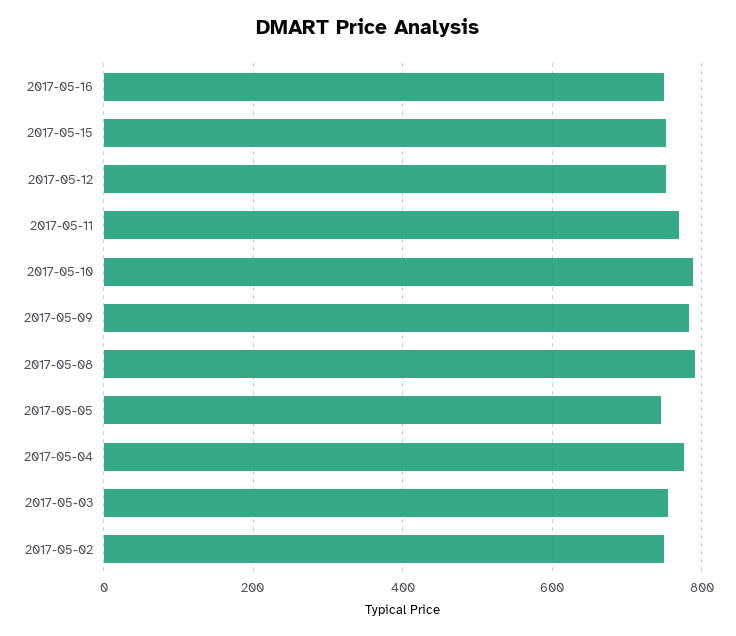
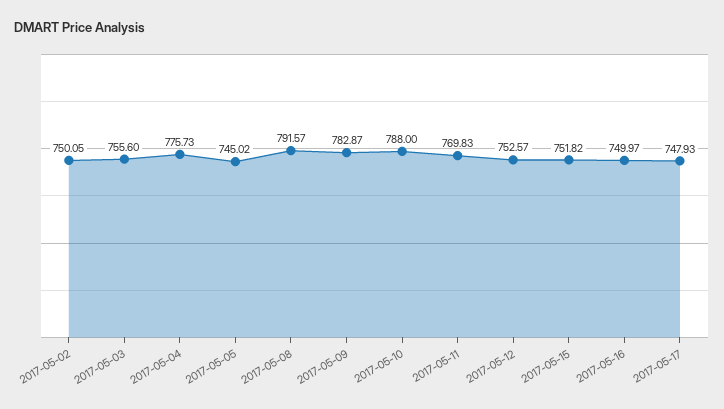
2017-05-17: none -> 747.93

